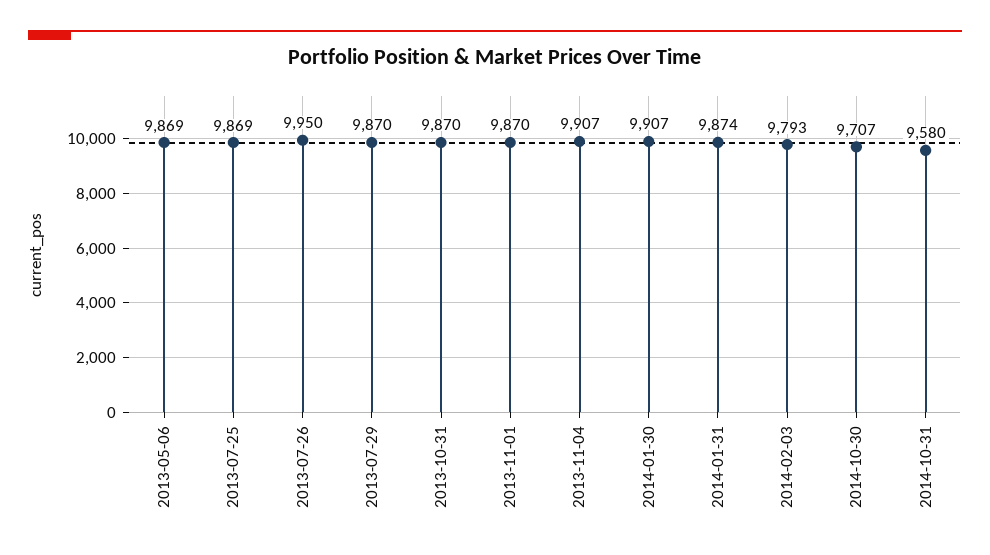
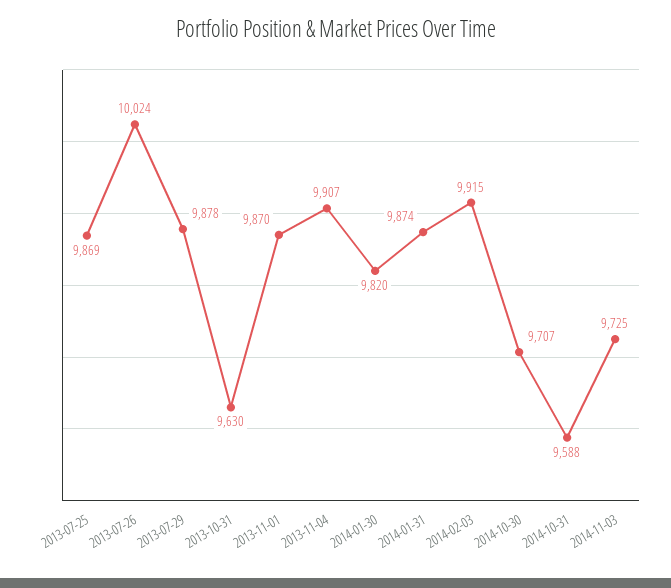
2013-05-06: 9869 -> none
2013-07-26: 9950 -> 10024
2013-07-29: 9870 -> 9878
2013-10-31: 9870 -> 9630
2014-01-30: 9907 -> 9820
2014-02-03: 9793 -> 9915
2014-10-31: 9580 -> 9588
2014-11-03: none -> 9725

